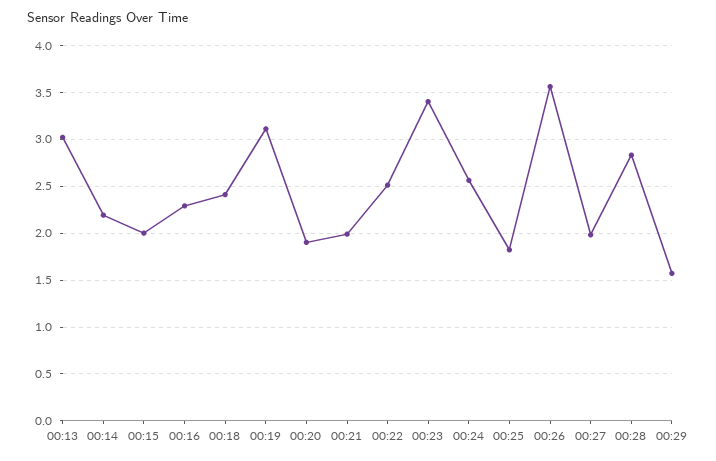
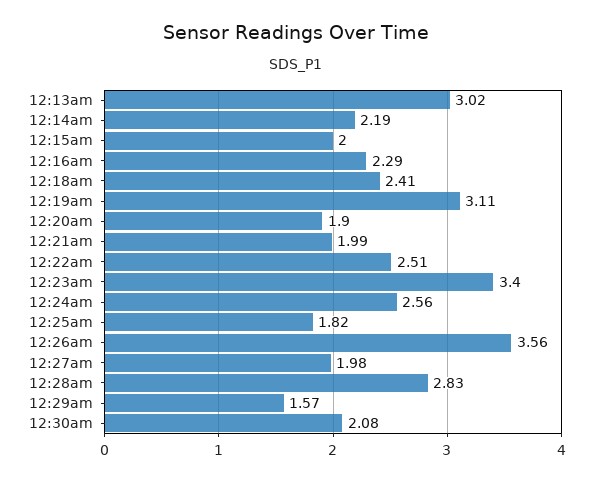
12:30am: none -> 2.08

